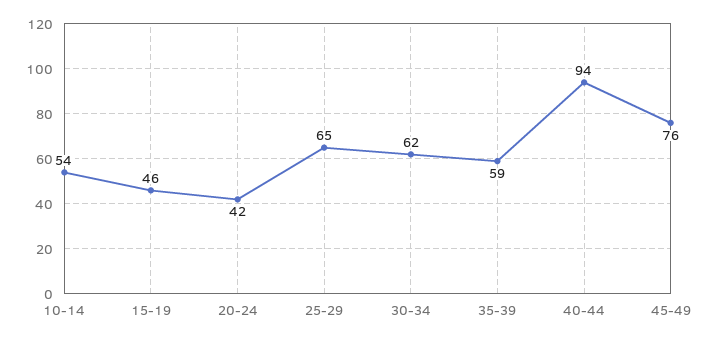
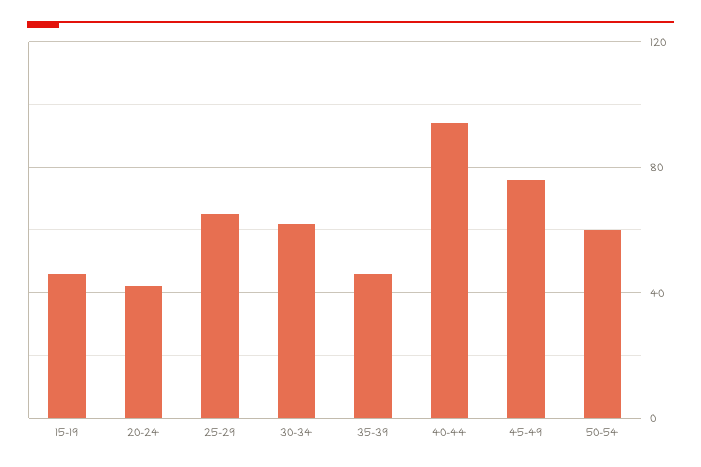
10-14: 54 -> none
35-39: 59 -> 45
50-54: none -> 60

